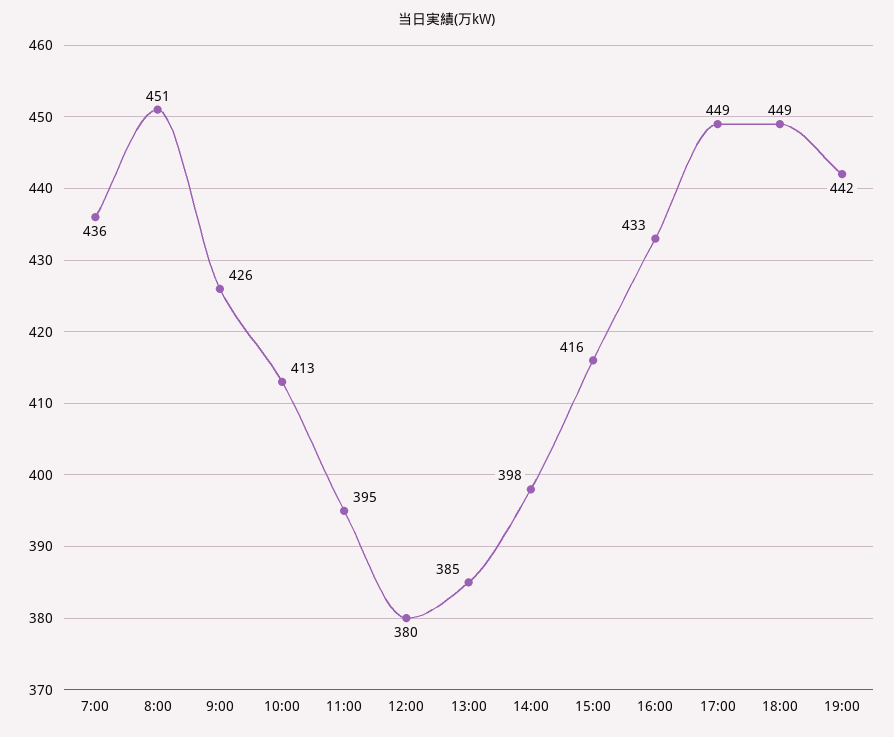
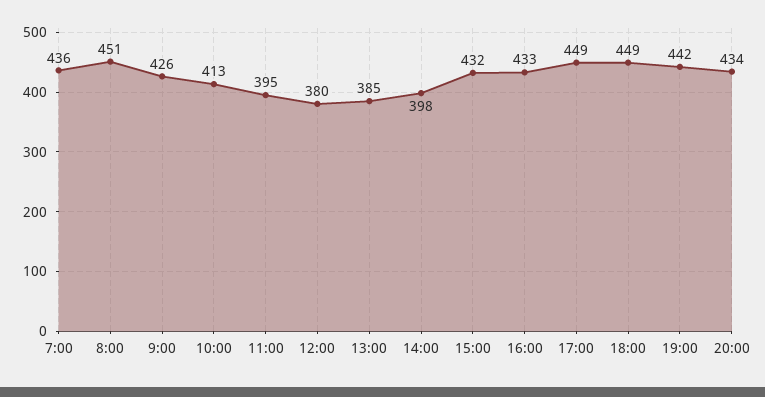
15:00: 416 -> 432
20:00: none -> 434

